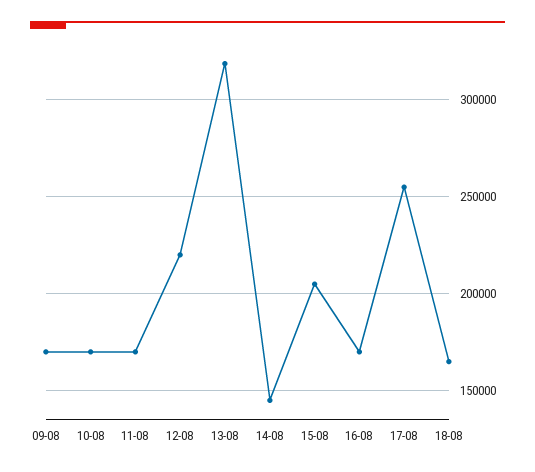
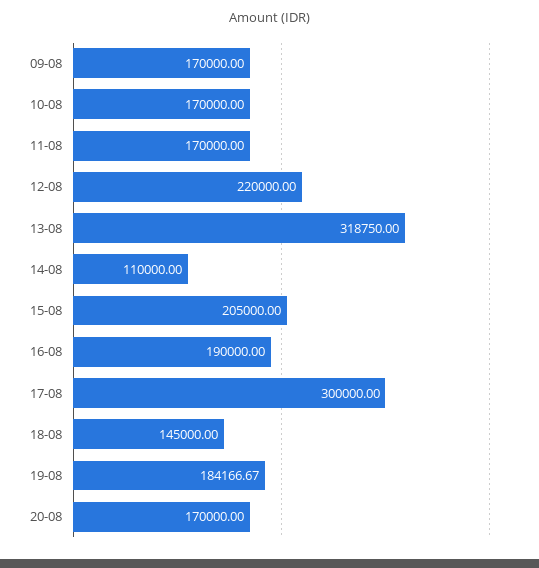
14-08: 145000 -> 110000
16-08: 170000 -> 190000
17-08: 255000 -> 300000
18-08: 165000 -> 145000
19-08: none -> 184166.67
20-08: none -> 170000

